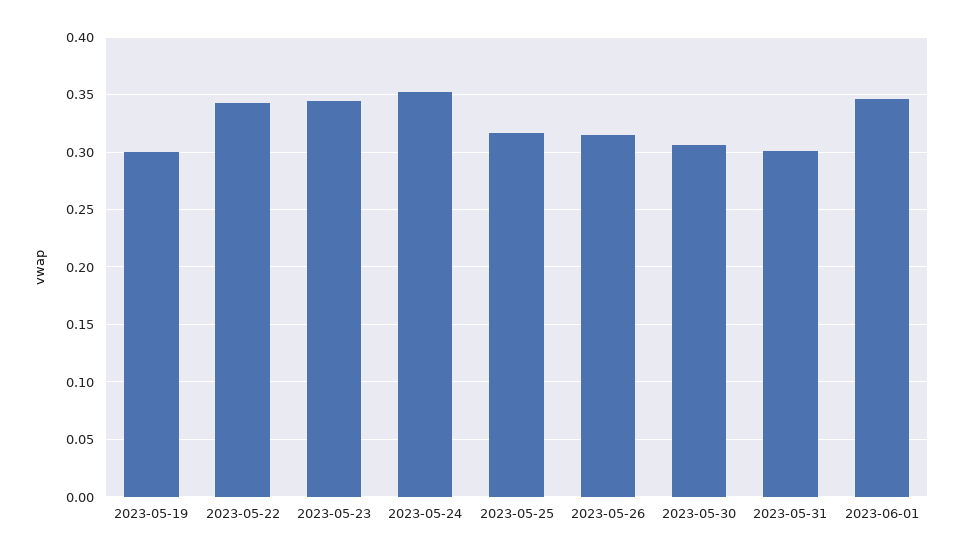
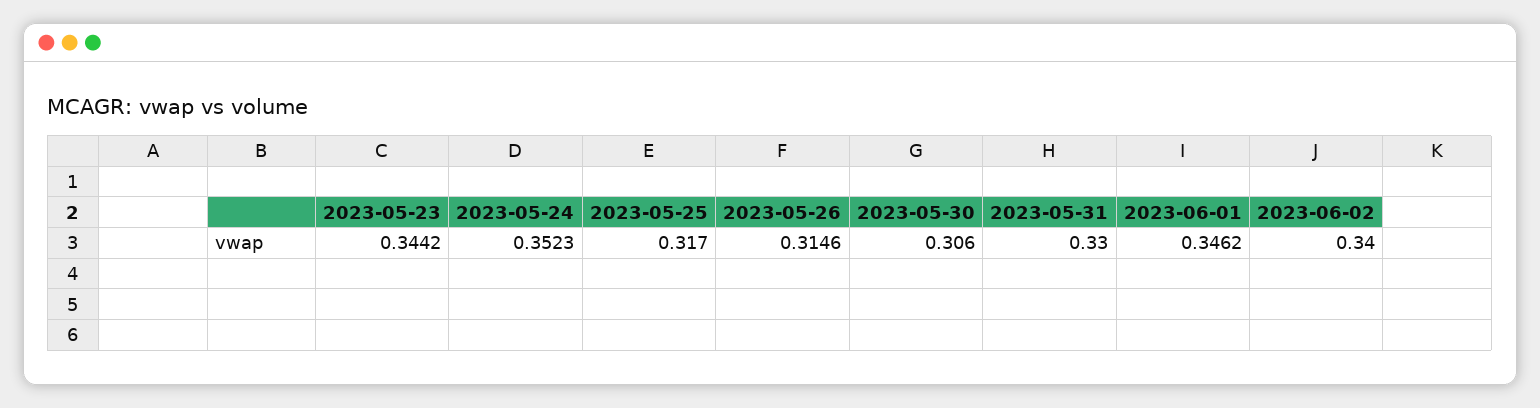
2023-05-19: 0.3 -> none
2023-05-22: 0.34 -> none
2023-05-31: 0.3 -> 0.33
2023-06-02: none -> 0.34

